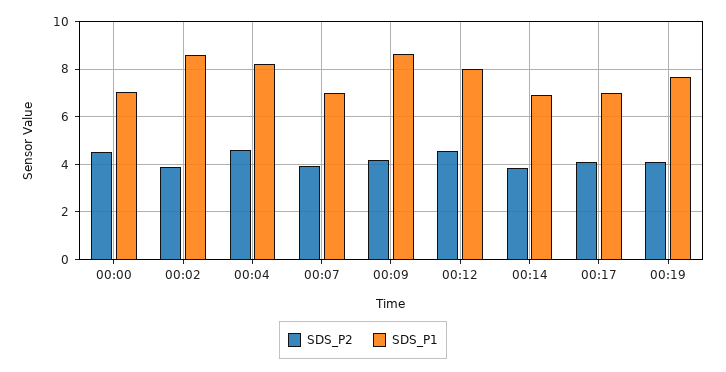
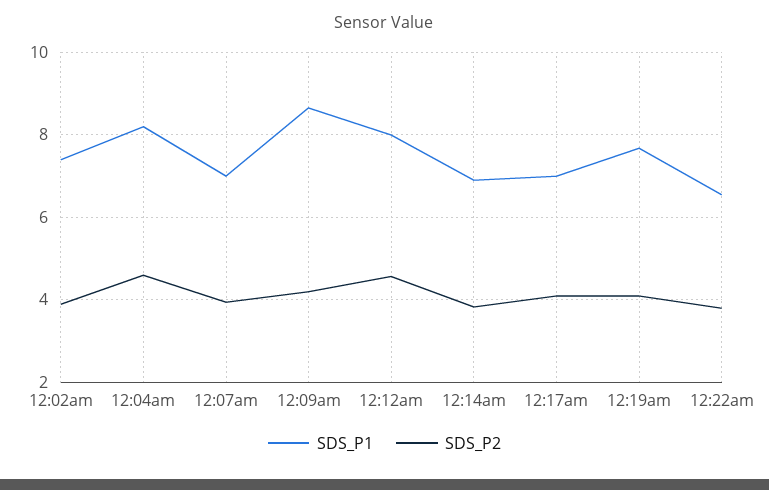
SDS_P2, 00:00: 4.5 -> none
SDS_P1, 00:00: 7 -> none
SDS_P1, 00:02: 8.5 -> 7.4
SDS_P1, 12:22am: none -> 6.6
SDS_P2, 12:22am: none -> 3.8

